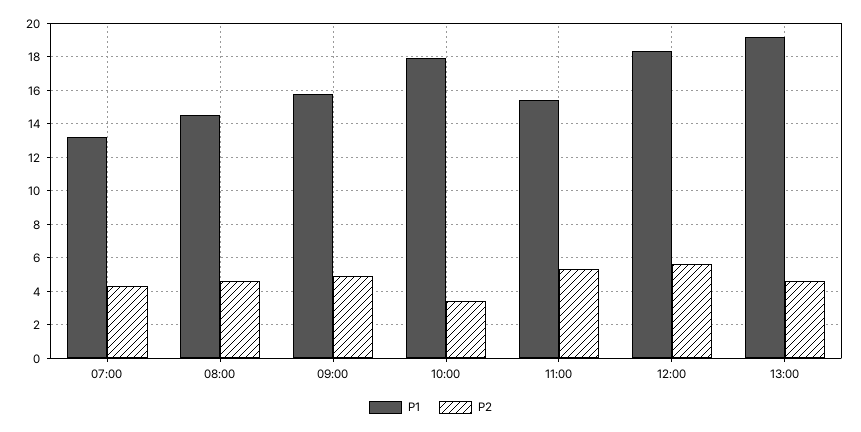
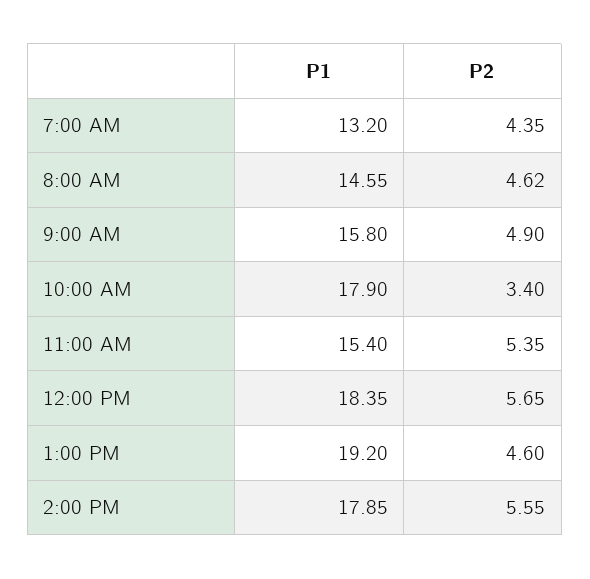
P1, 2:00 PM: none -> 17.85
P2, 2:00 PM: none -> 5.55

